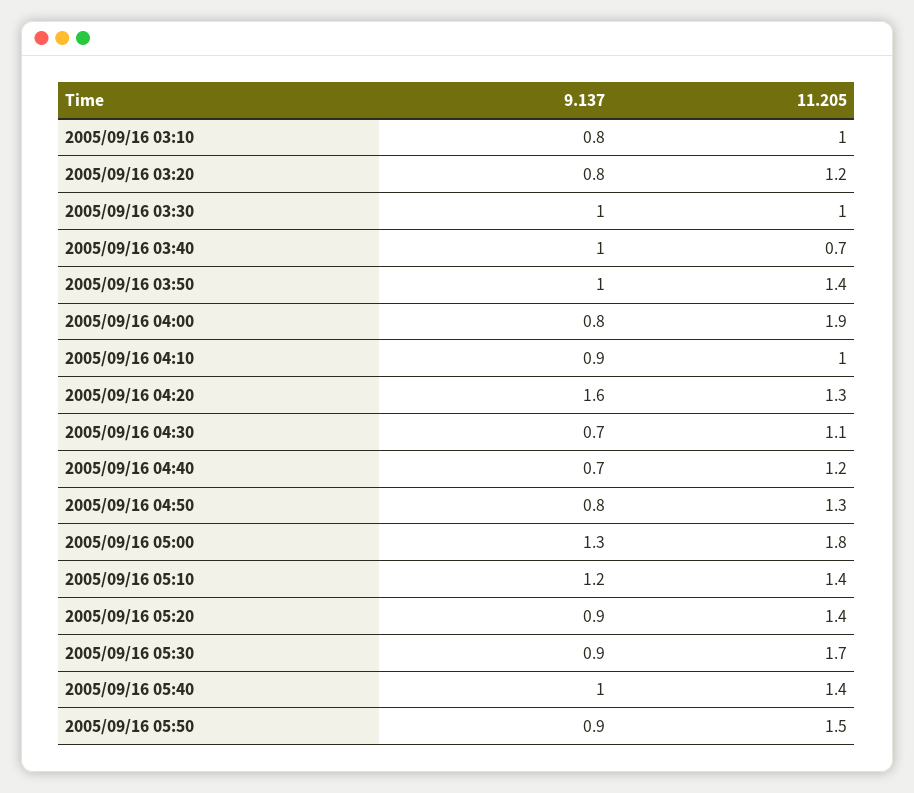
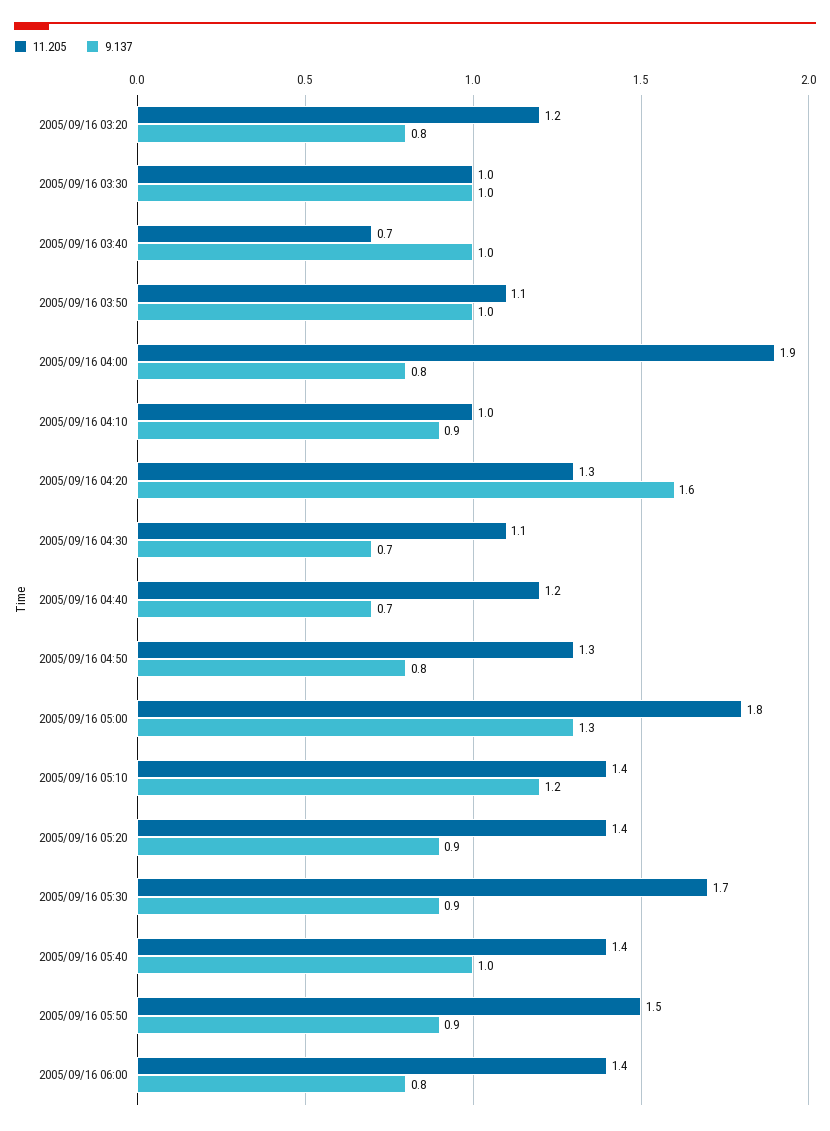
9.137, 2005/09/16 03:10: 0.8 -> none
11.205, 2005/09/16 03:10: 1 -> none
11.205, 2005/09/16 03:50: 1.4 -> 1.1
11.205, 2005/09/16 06:00: none -> 1.4
9.137, 2005/09/16 06:00: none -> 0.8

